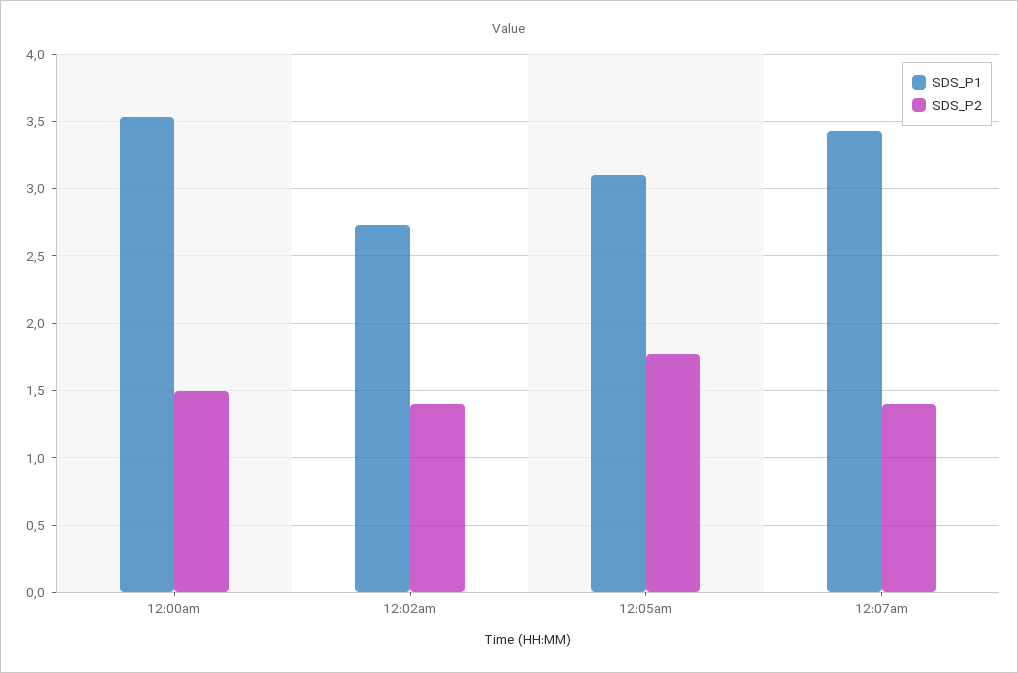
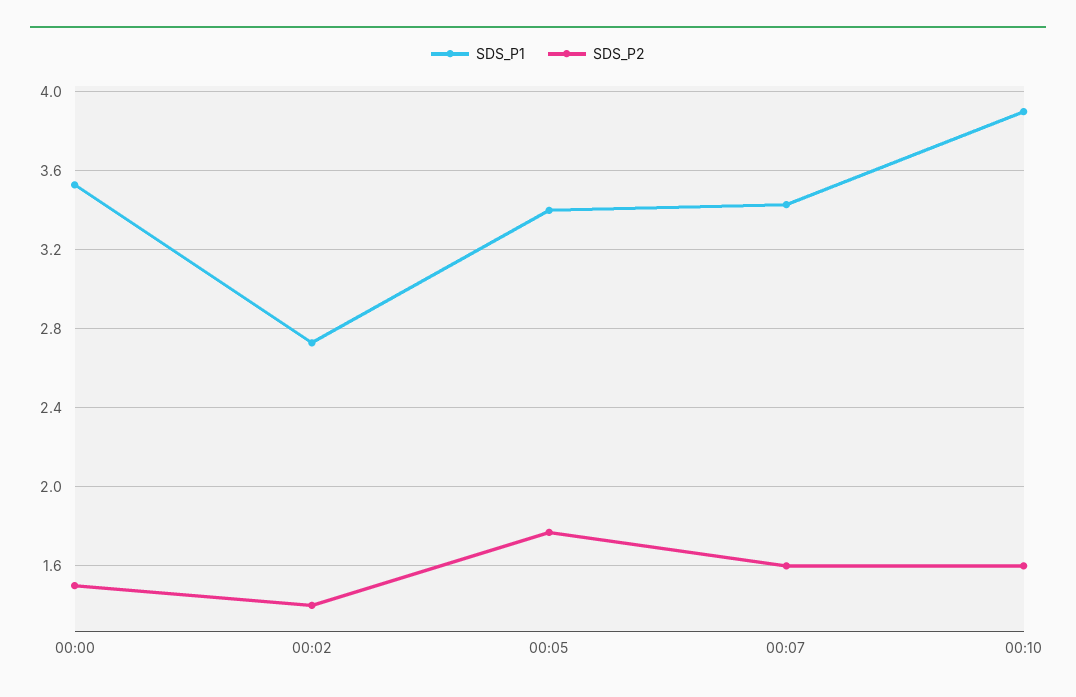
SDS_P1, 12:05am: 3.1 -> 3.4
SDS_P2, 12:07am: 1.4 -> 1.6
SDS_P1, 00:10: none -> 3.9
SDS_P2, 00:10: none -> 1.6

